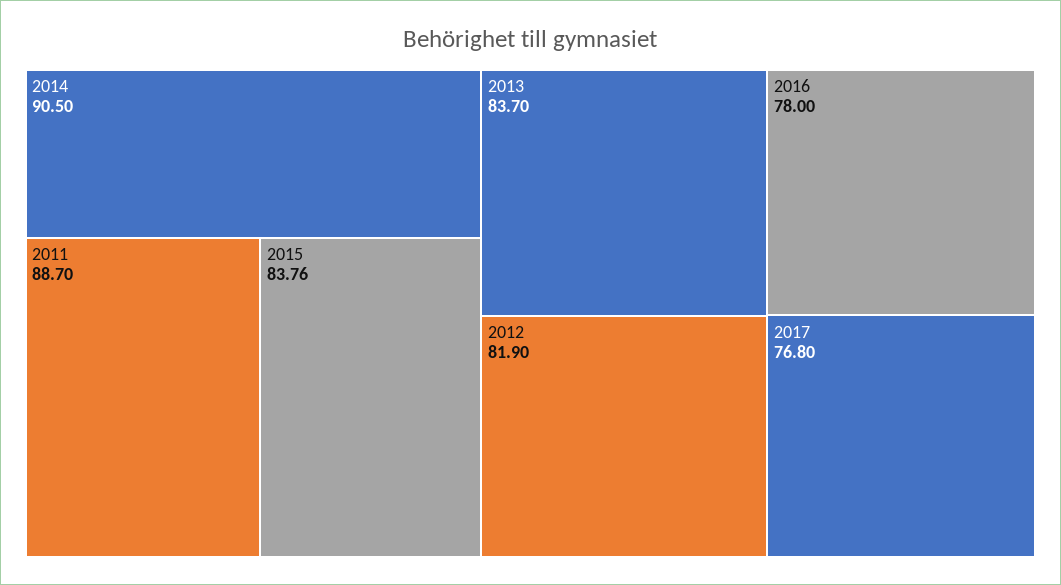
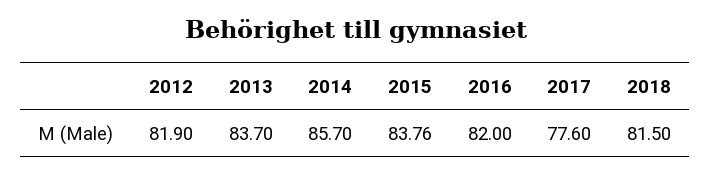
2014: 90.5 -> 85.7
2011: 88.7 -> none
2016: 78 -> 82
2017: 76.8 -> 77.6
2018: none -> 81.5

